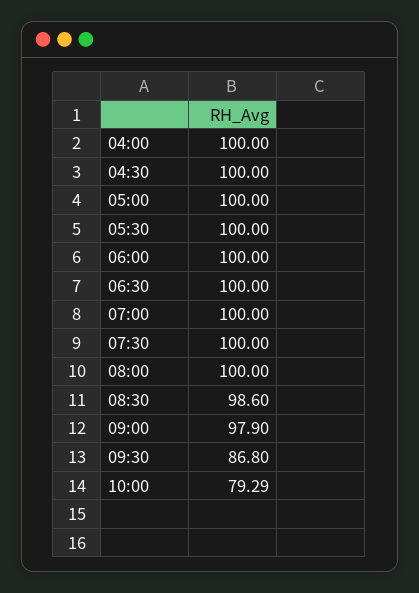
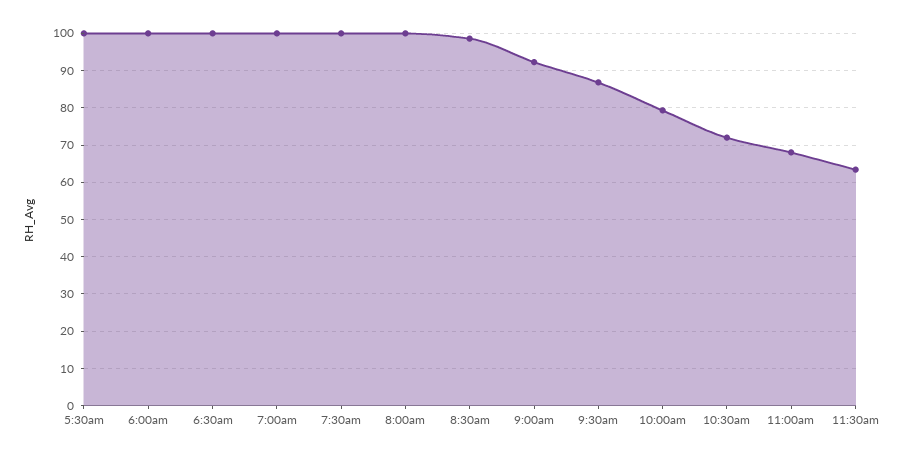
04:00: 100 -> none
04:30: 100 -> none
05:00: 100 -> none
09:00: 97.9 -> 92
10:30am: none -> 72
11:00am: none -> 68
11:30am: none -> 64

